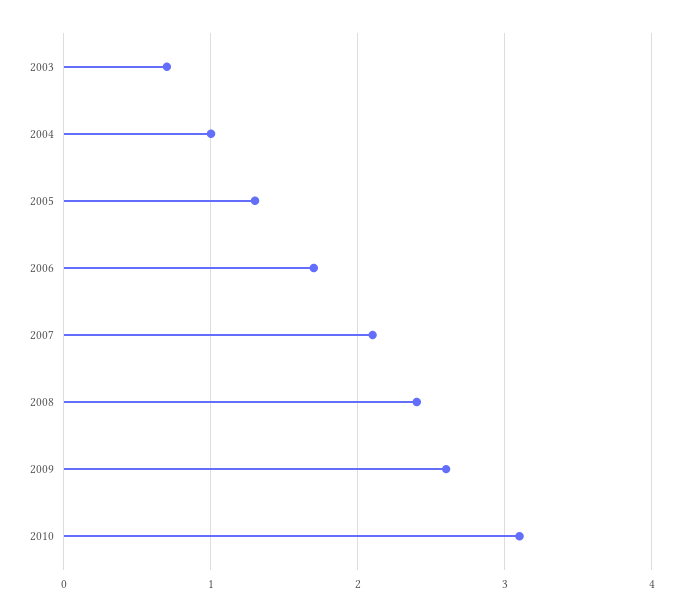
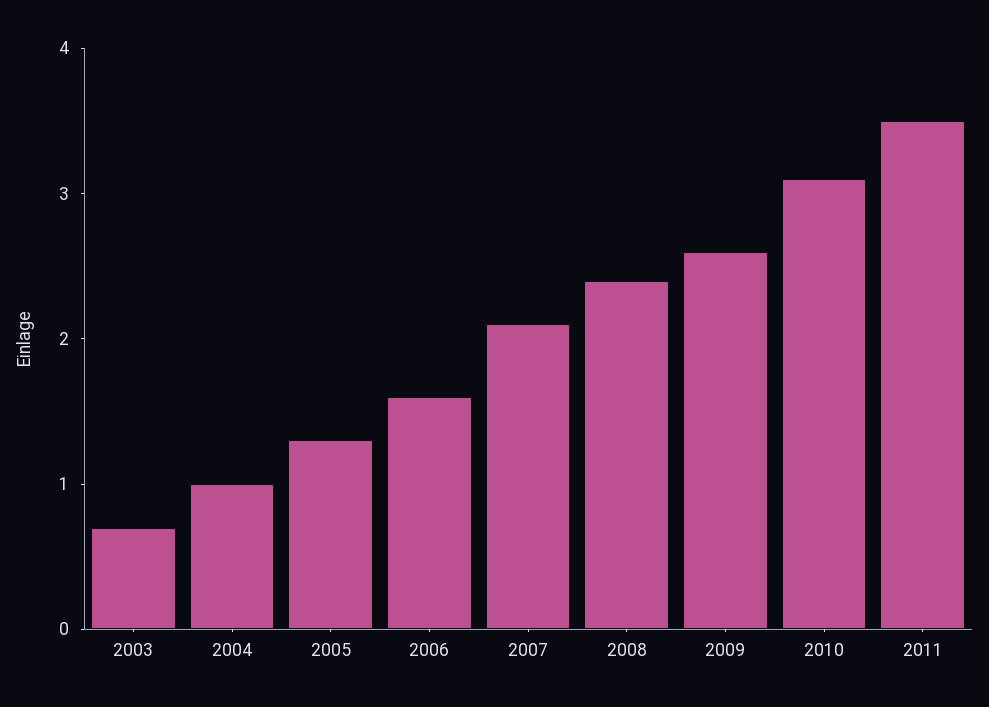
2006: 1.7 -> 1.6
2011: none -> 3.5

